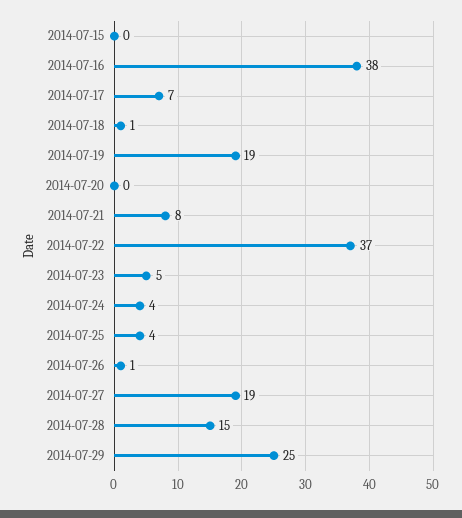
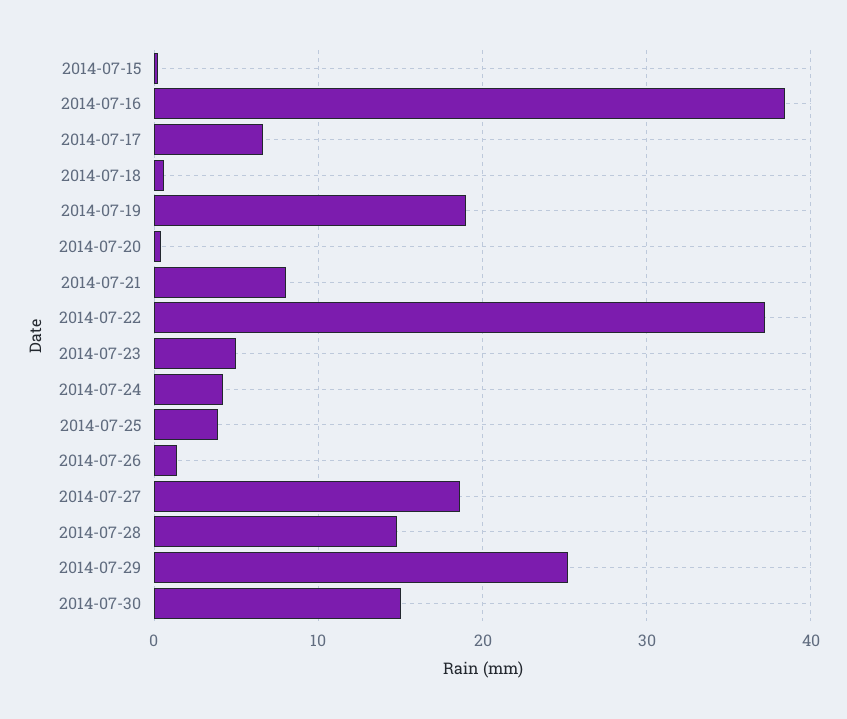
2014-07-30: none -> 15

